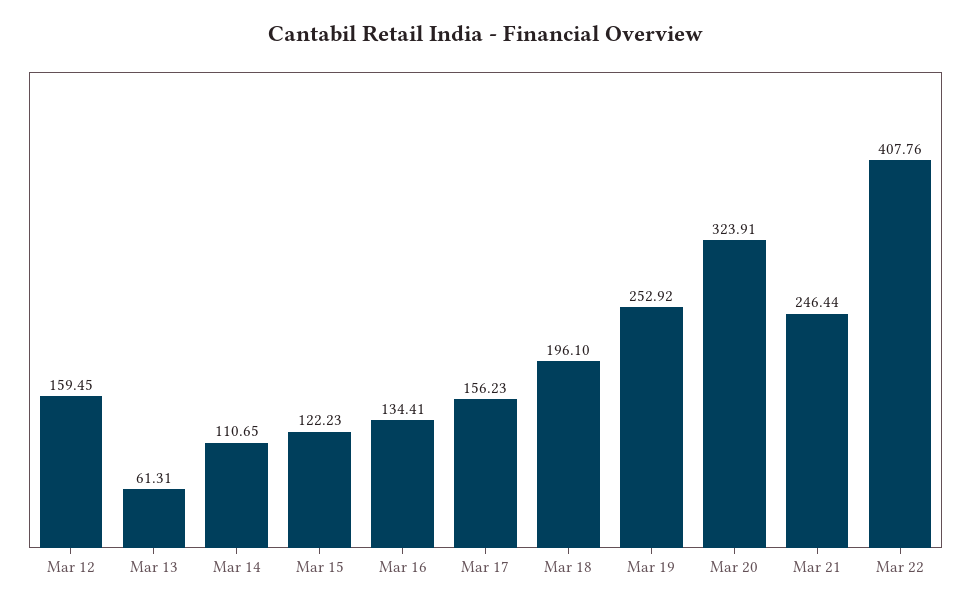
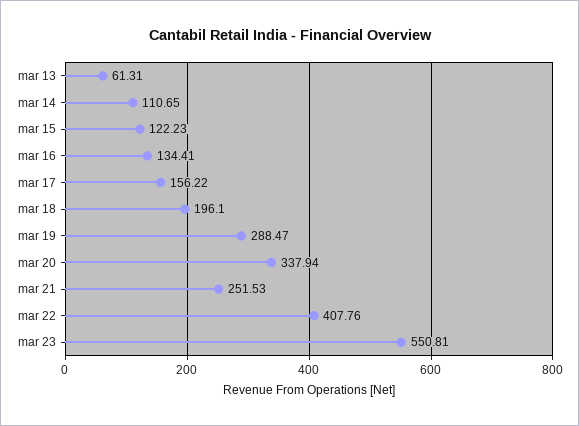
Mar 12: 159.45 -> none
Mar 17: 156.23 -> 156.22
Mar 19: 252.92 -> 288.47
Mar 20: 323.91 -> 337.94
Mar 21: 246.44 -> 251.53
mar 23: none -> 550.81

